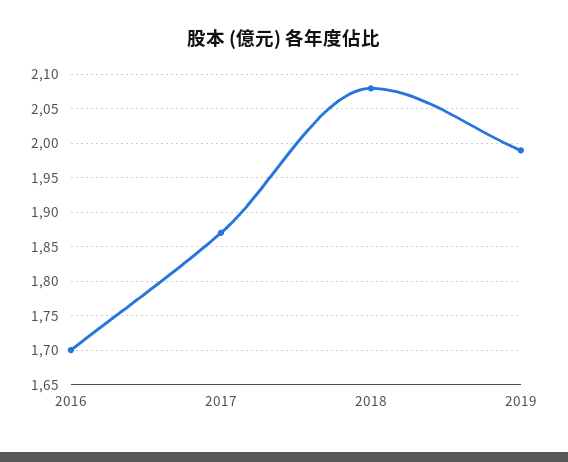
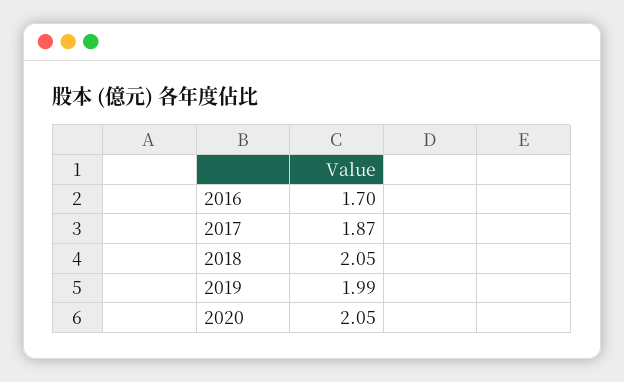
2018: 2.08 -> 2.05
2020: none -> 2.05

